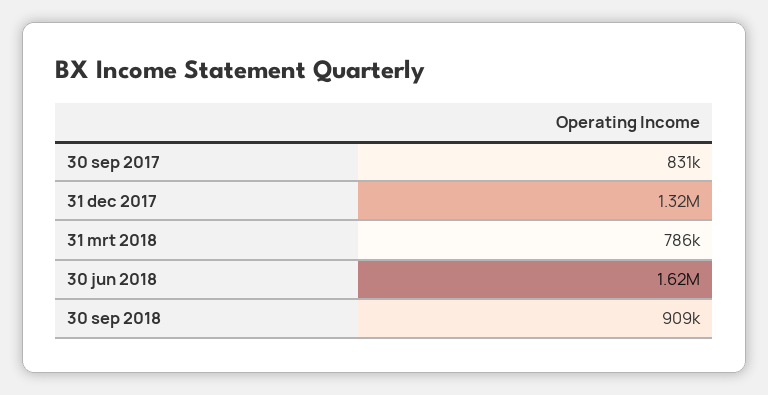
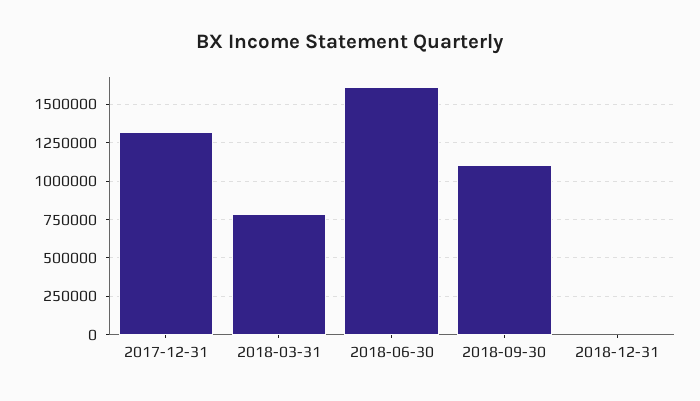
30 sep 2017: 831000 -> none
30 sep 2018: 909000 -> 1100000
2018-12-31: none -> 0

